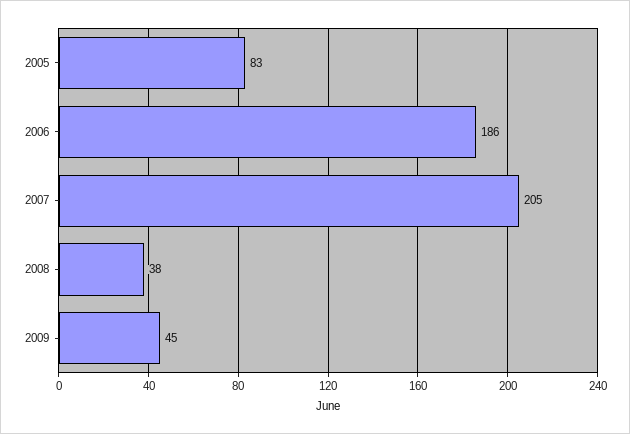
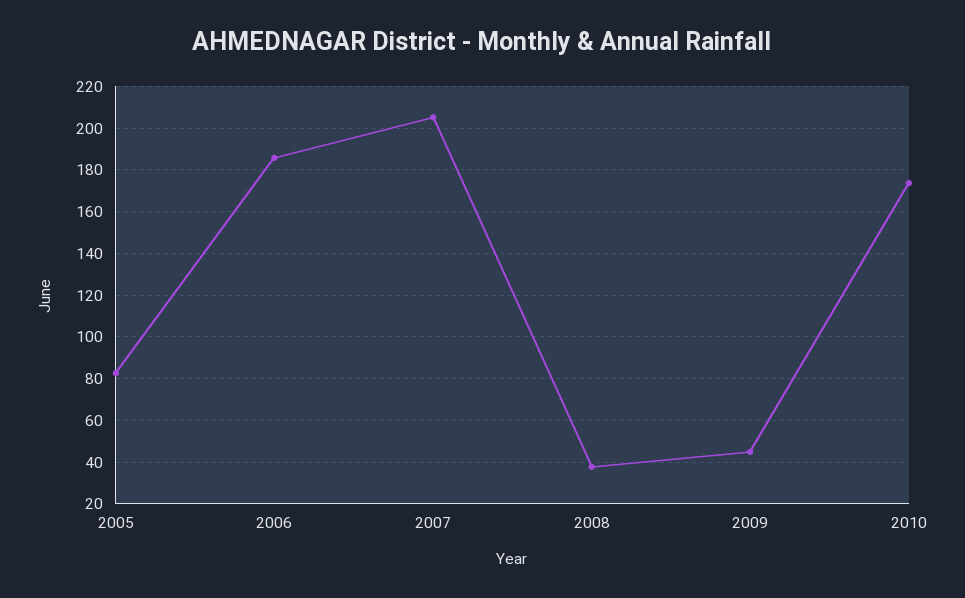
2010: none -> 175

